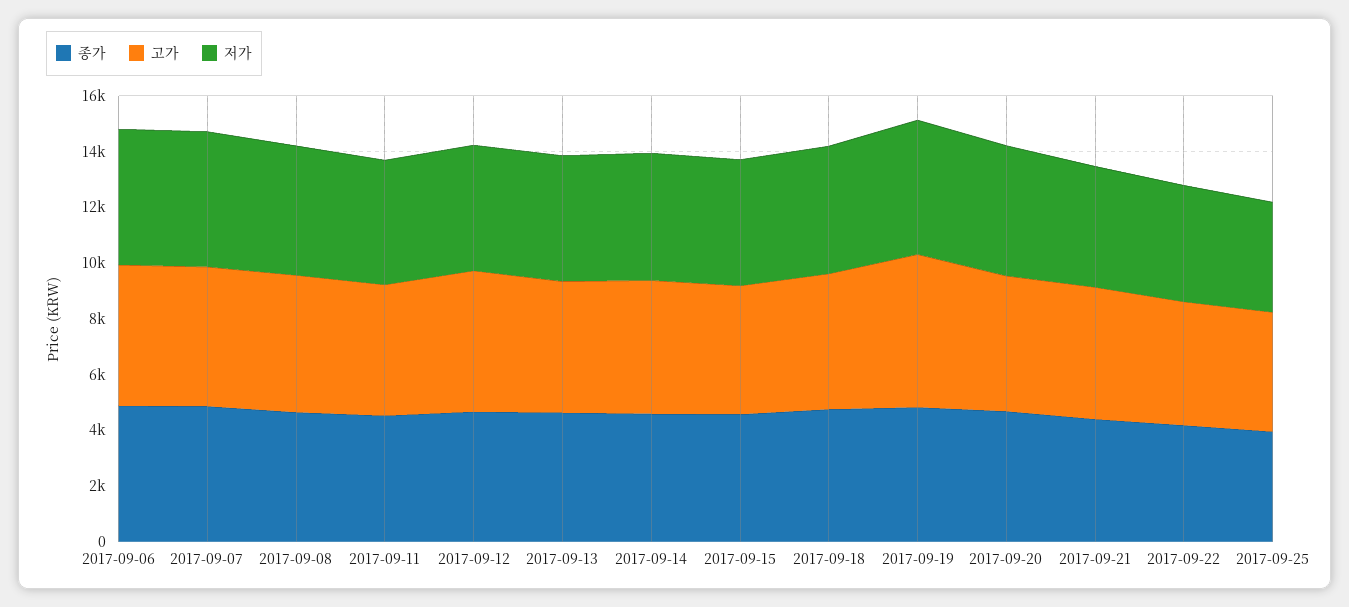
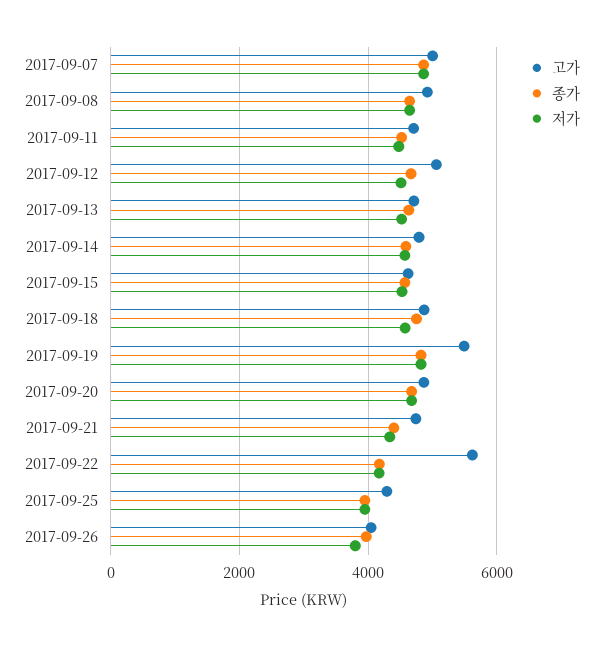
종가, 2017-09-06: 5000 -> none
고가, 2017-09-06: 5000 -> none
저가, 2017-09-06: 5000 -> none
고가, 2017-09-22: 4500 -> 5600
고가, 2017-09-26: none -> 4000
종가, 2017-09-26: none -> 4000
저가, 2017-09-26: none -> 3800

